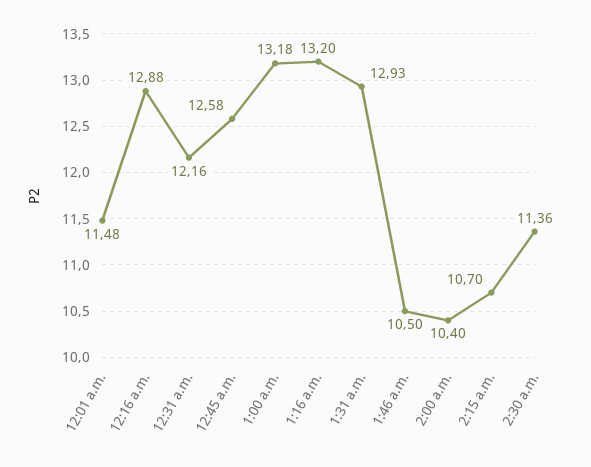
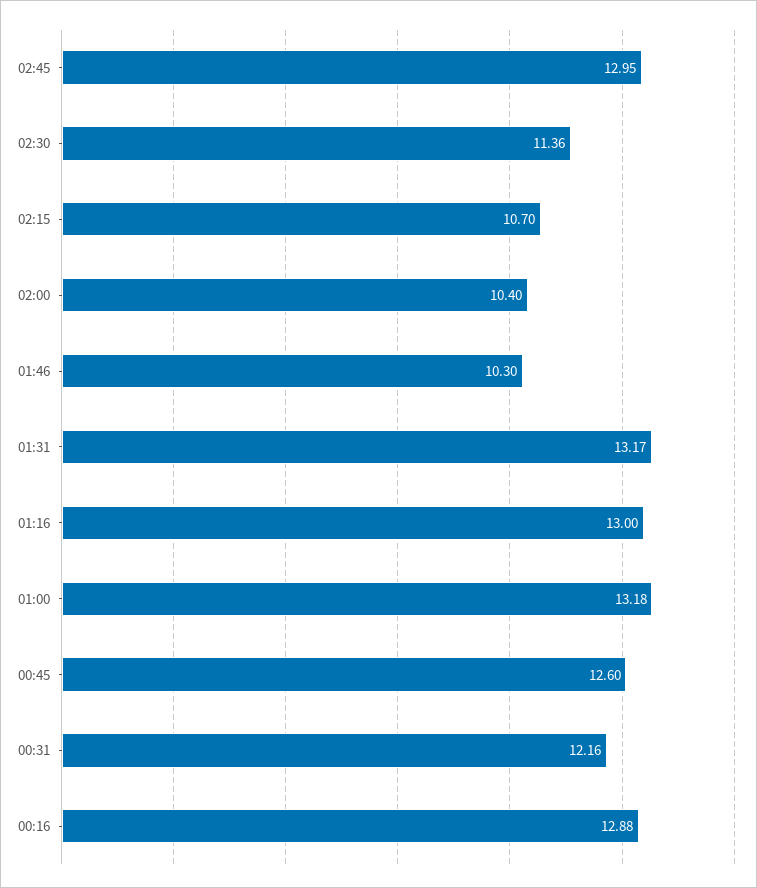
12:01 a.m.: 11.48 -> none
12:45 a.m.: 12.58 -> 12.6
1:16 a.m.: 13.2 -> 13
1:31 a.m.: 12.93 -> 13.17
1:46 a.m.: 10.5 -> 10.3
02:45: none -> 12.95

